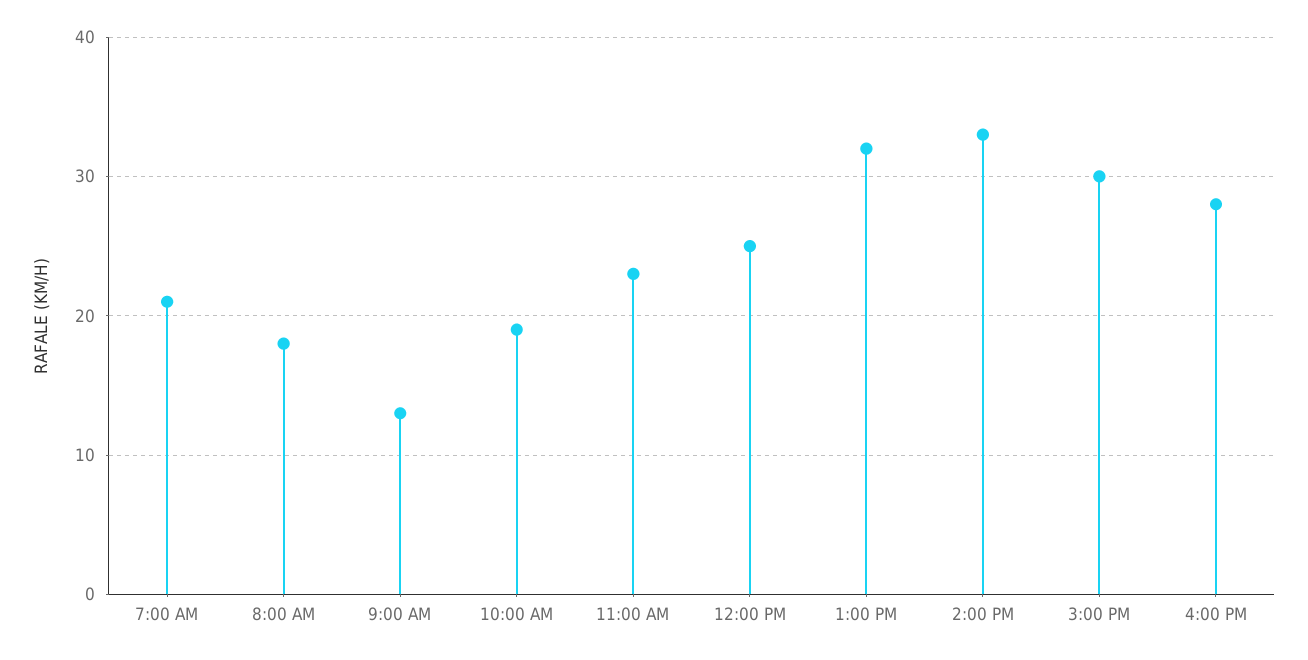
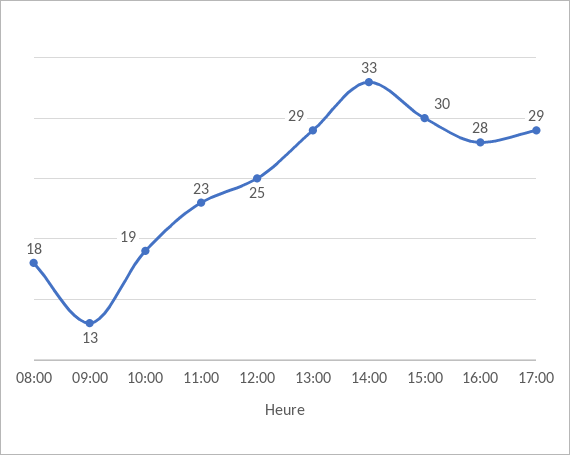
7:00 AM: 21 -> none
1:00 PM: 32 -> 29
17:00: none -> 29

